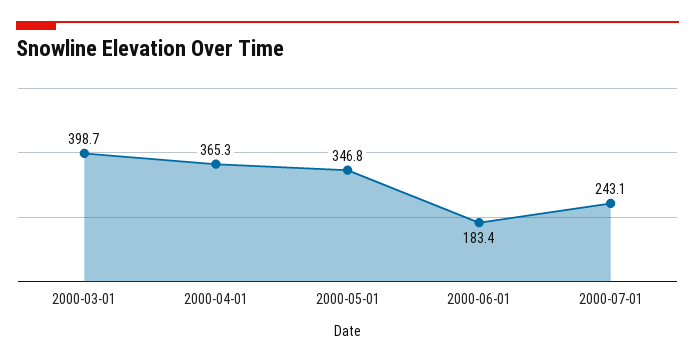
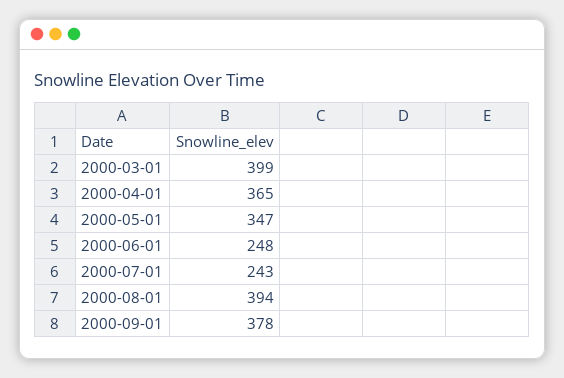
2000-06-01: 183.4 -> 248
2000-08-01: none -> 394
2000-09-01: none -> 378

